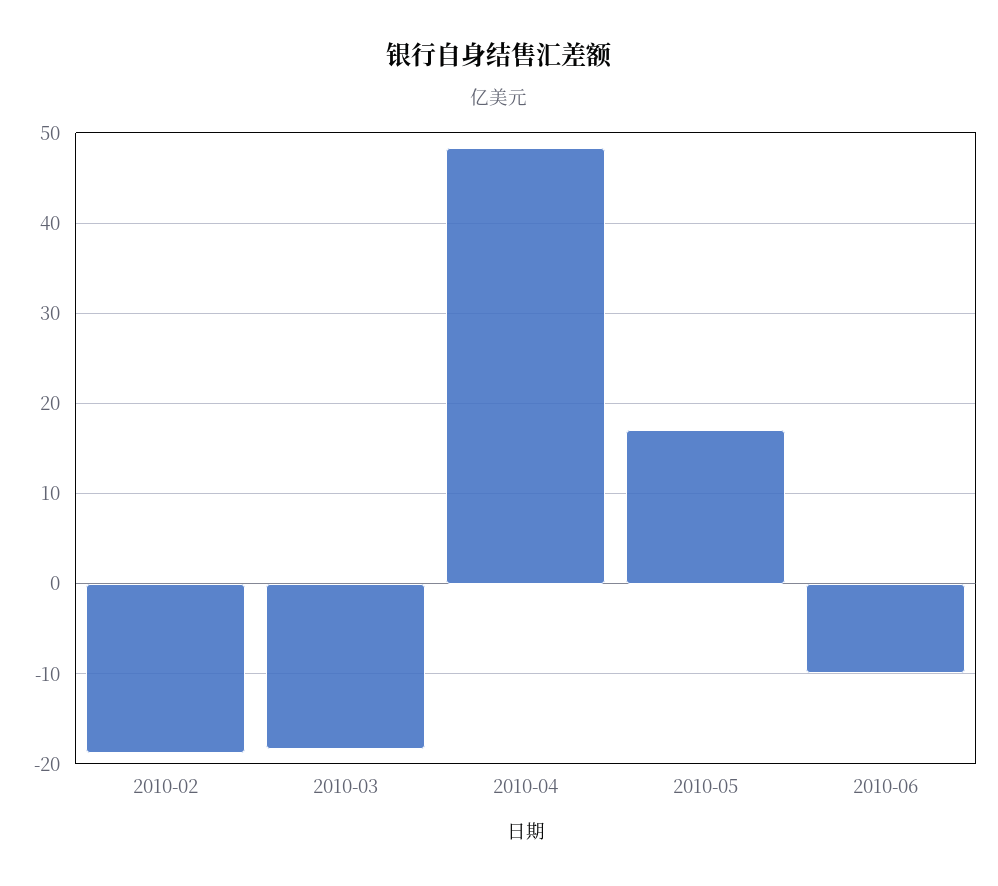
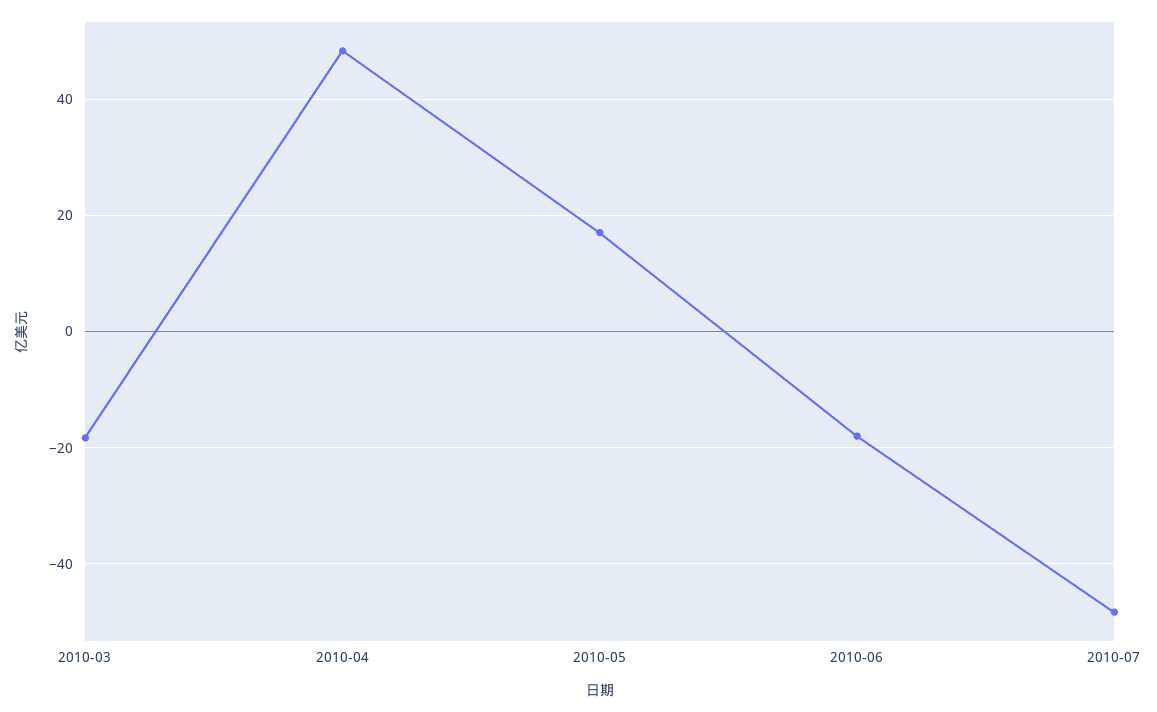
2010-02: -19 -> none
2010-06: -10 -> -18
2010-07: none -> -48

